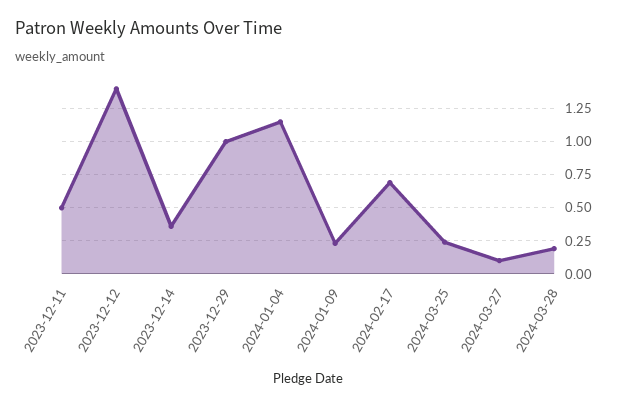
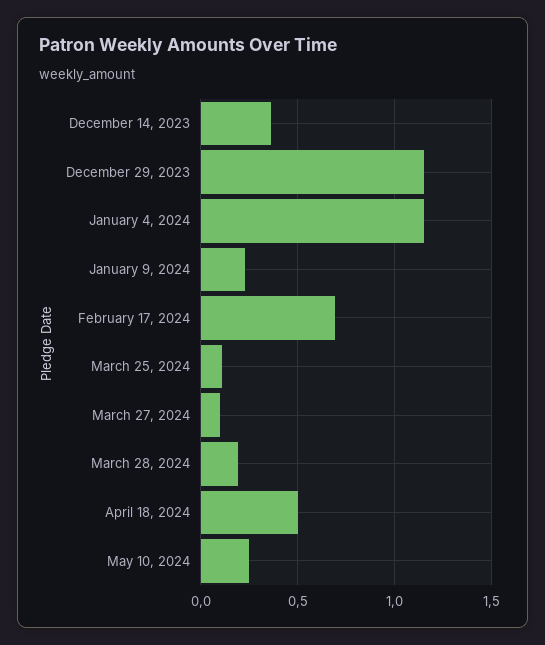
2023-12-11: 0.5 -> none
2023-12-12: 1.4 -> none
2023-12-29: 1 -> 1.15
2024-03-25: 0.25 -> 0.1
April 18, 2024: none -> 0.5
May 10, 2024: none -> 0.25

